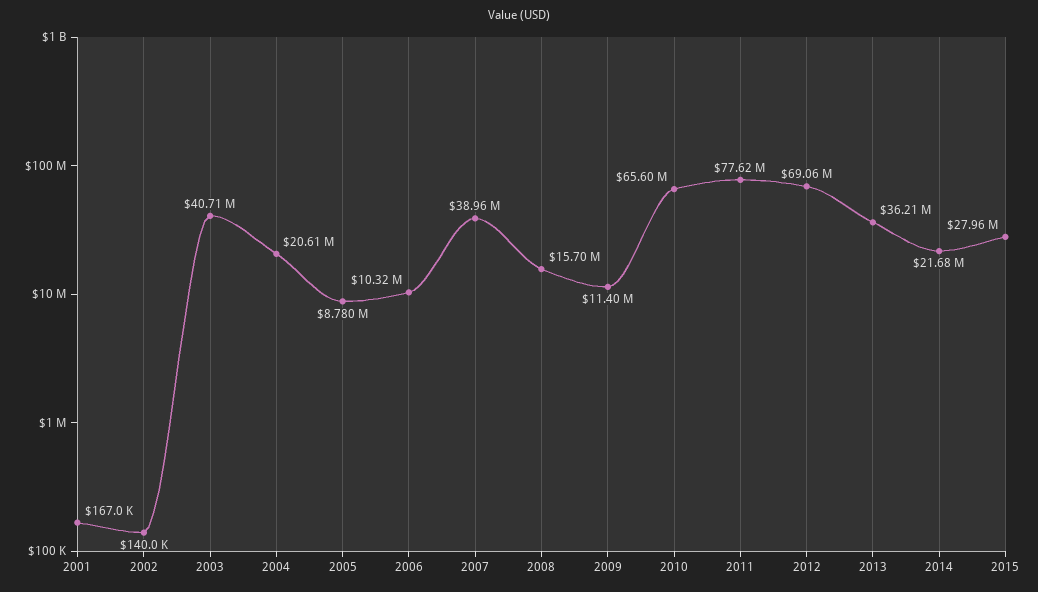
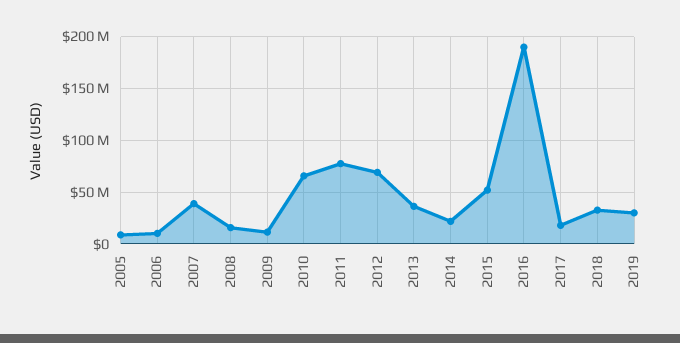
2001: 167000 -> none
2002: 140000 -> none
2003: 40710000 -> none
2004: 20610000 -> none
2015: 27960000 -> 50000000
2016: none -> 190000000
2017: none -> 20000000
2018: none -> 30000000
2019: none -> 30000000

